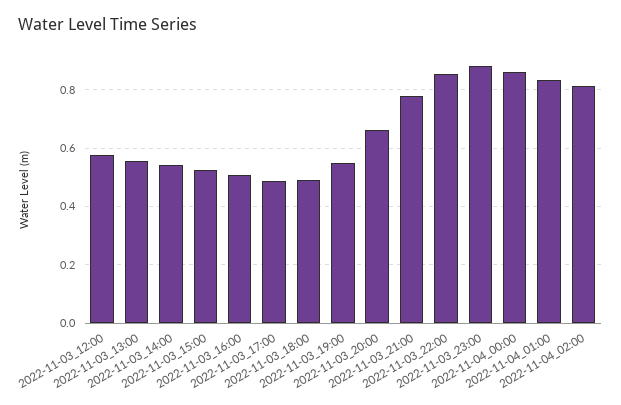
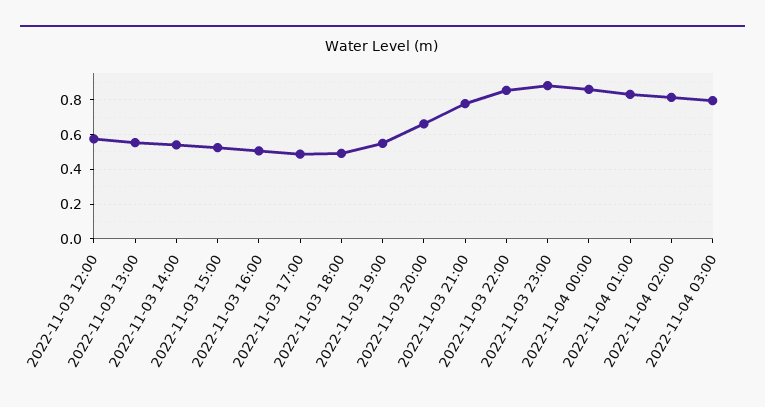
2022-11-04 03:00: none -> 0.8

